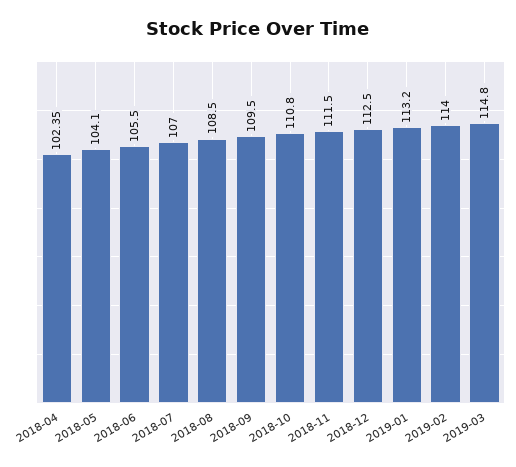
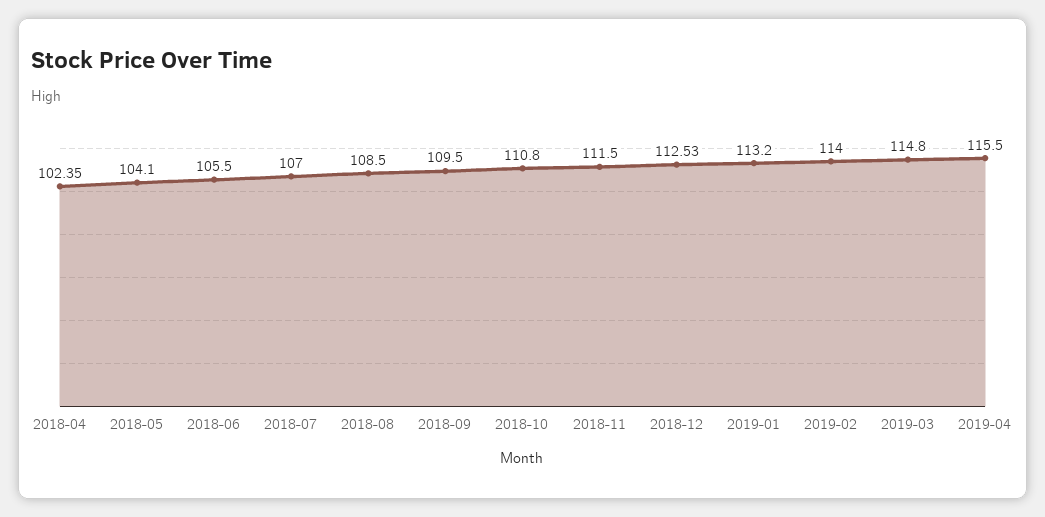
2018-12: 112.5 -> 112.53
2019-04: none -> 115.5

